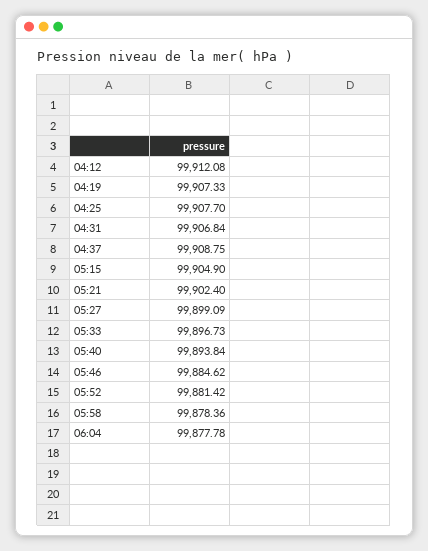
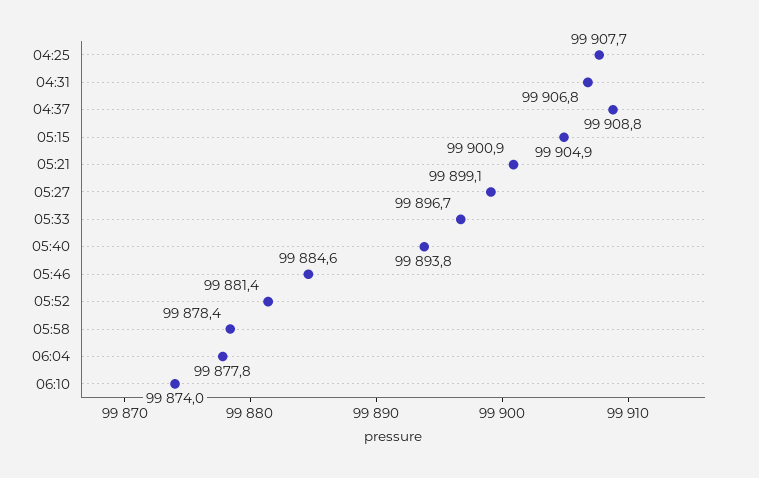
04:12: 99912.08 -> none
04:19: 99907.33 -> none
05:21: 99902.4 -> 99900.9
06:10: none -> 99874

